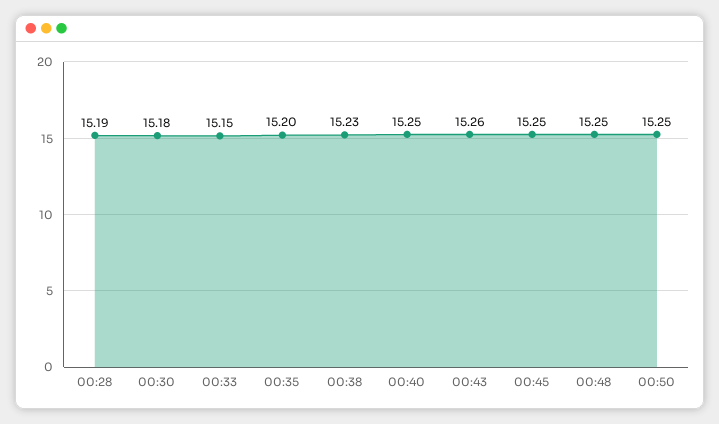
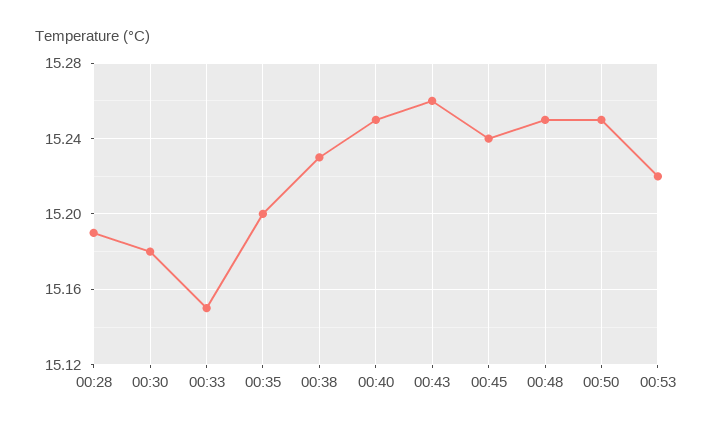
00:45: 15.25 -> 15.24
00:53: none -> 15.22

